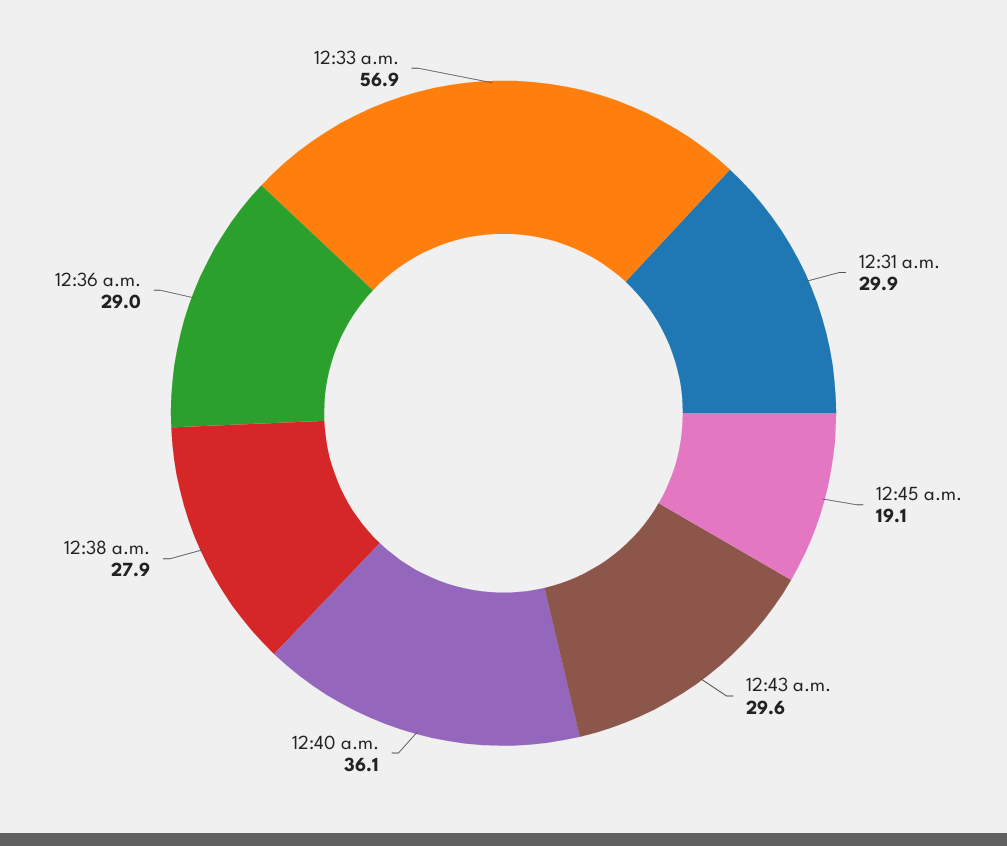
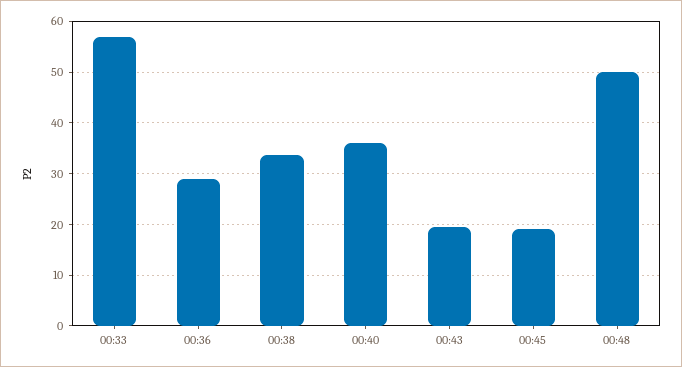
12:31 a.m.: 29.9 -> none
12:43 a.m.: 29.6 -> 20
12:38 a.m.: 27.9 -> 34
00:48: none -> 50

